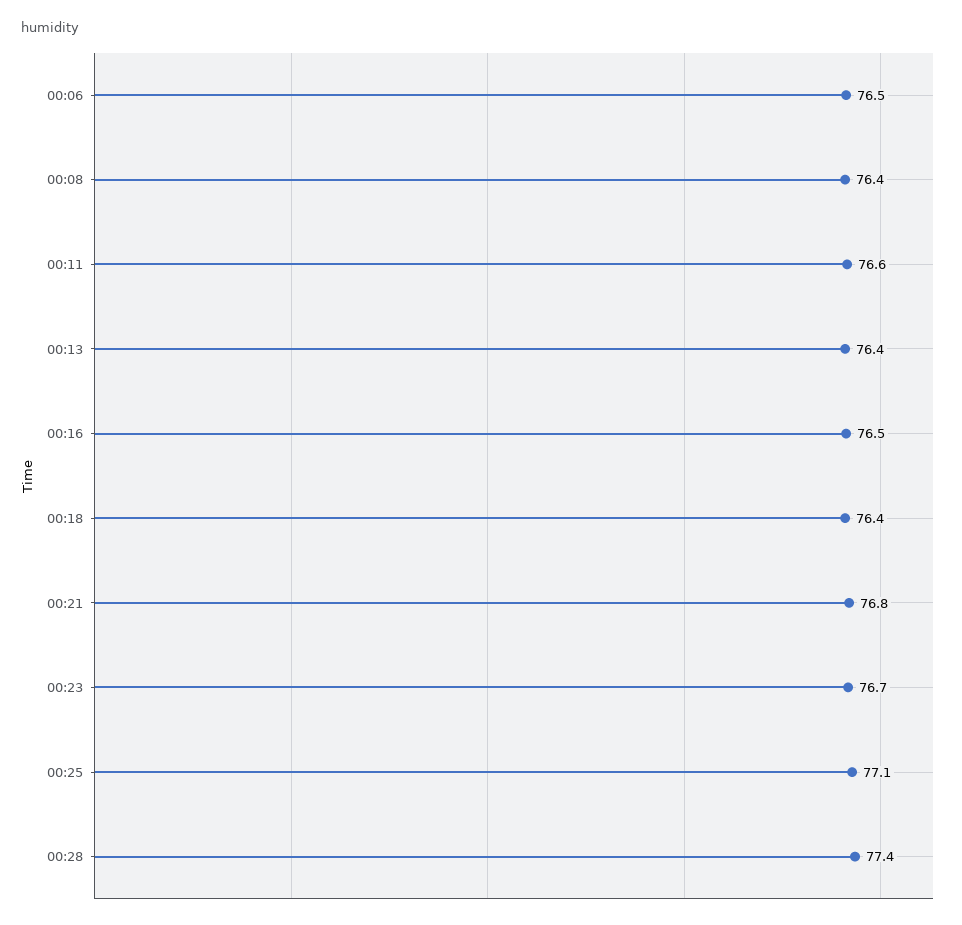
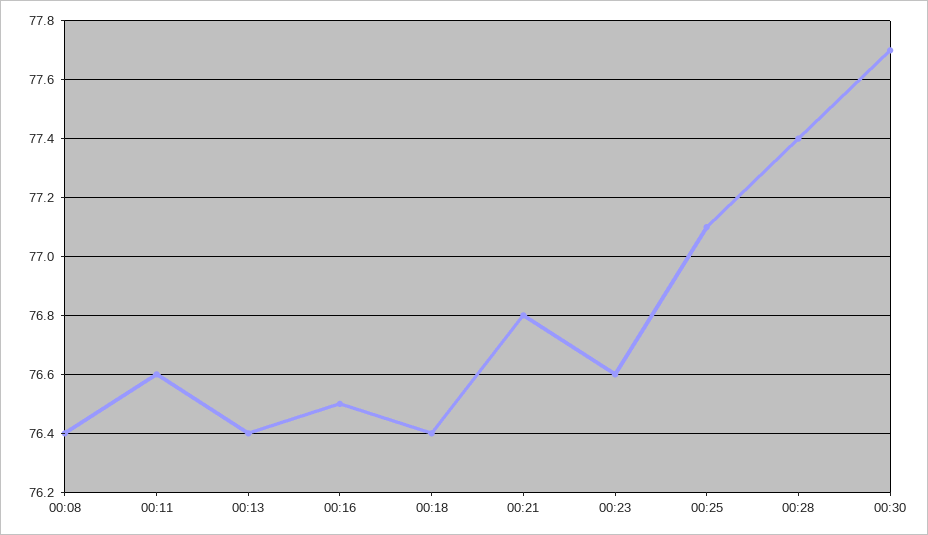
00:06: 76.5 -> none
00:23: 76.7 -> 76.6
00:30: none -> 77.7

